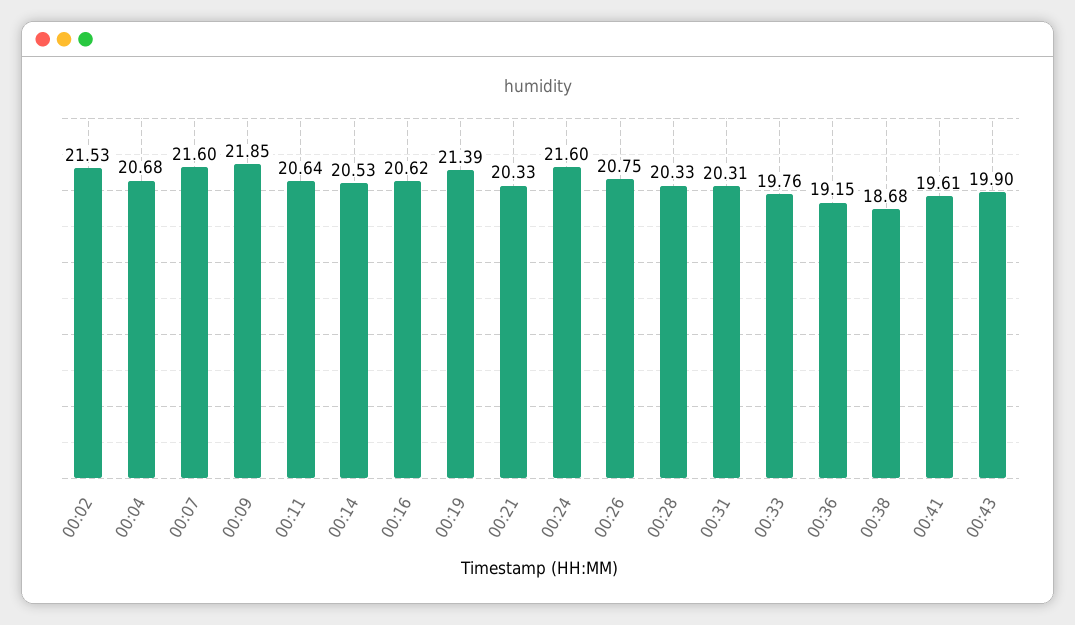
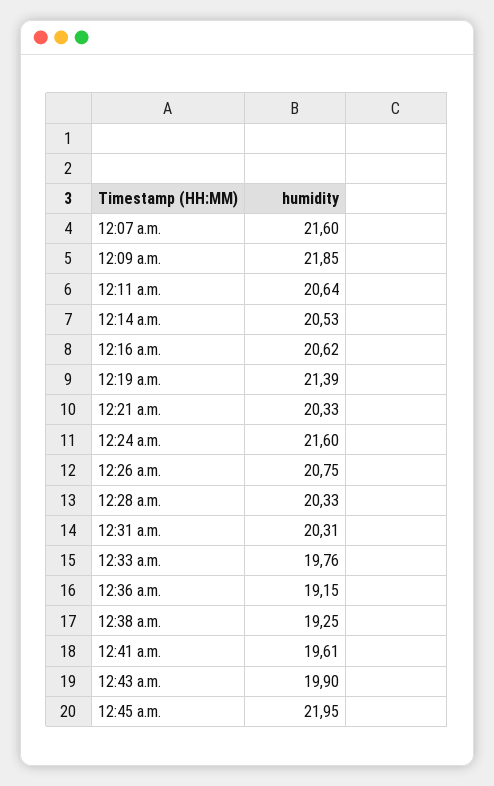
00:02: 21.53 -> none
00:04: 20.68 -> none
00:38: 18.68 -> 19.25
12:45 a.m.: none -> 21.95

